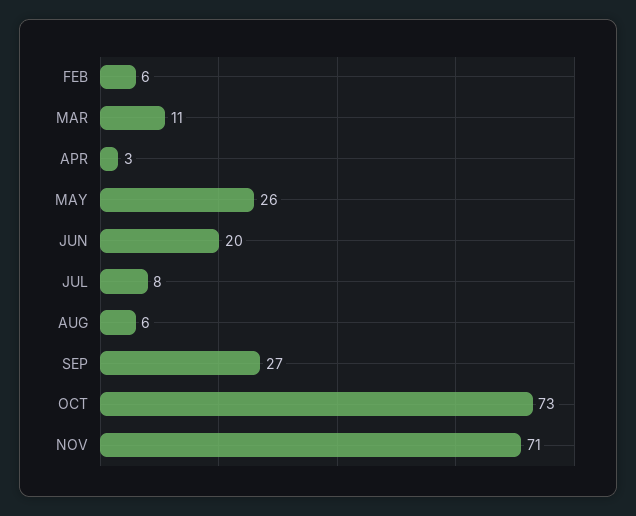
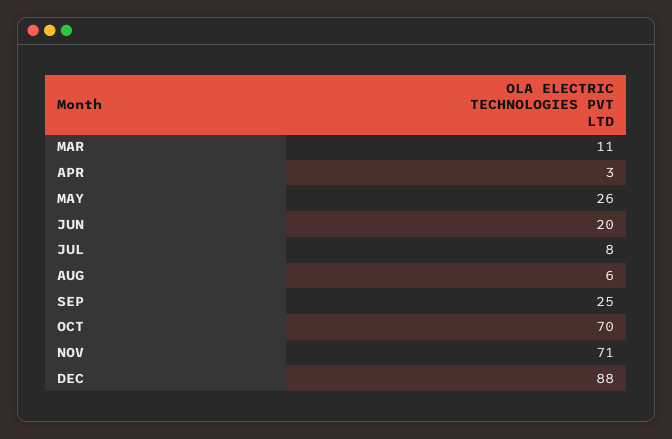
FEB: 6 -> none
SEP: 27 -> 25
OCT: 73 -> 70
DEC: none -> 88

